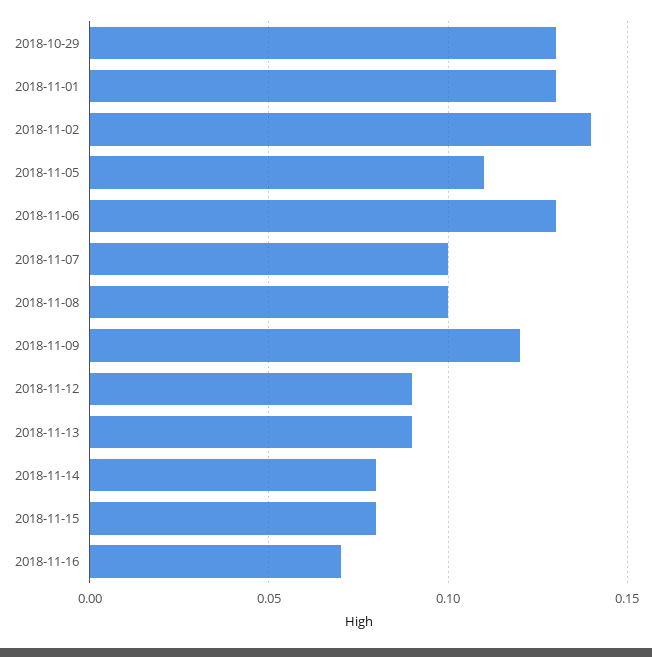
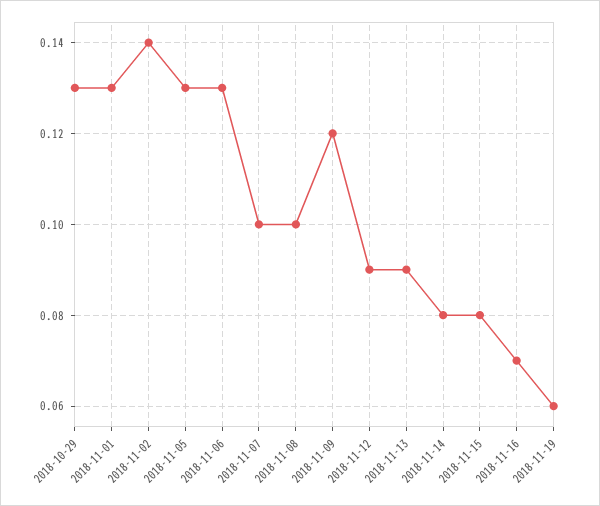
2018-11-05: 0.11 -> 0.13
2018-11-19: none -> 0.06

